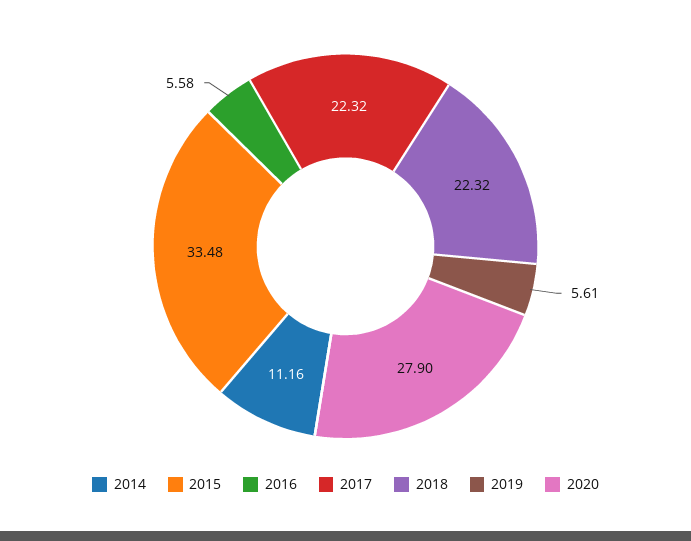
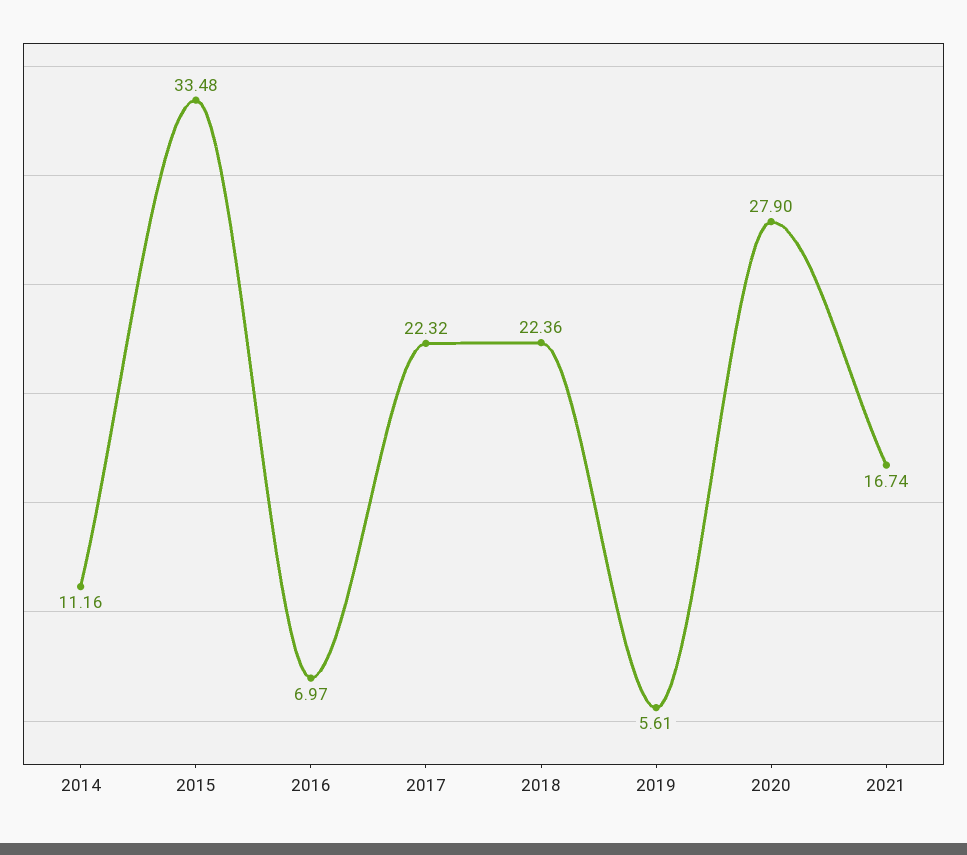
2016: 5.58 -> 6.97
2018: 22.32 -> 22.36
2021: none -> 16.74

